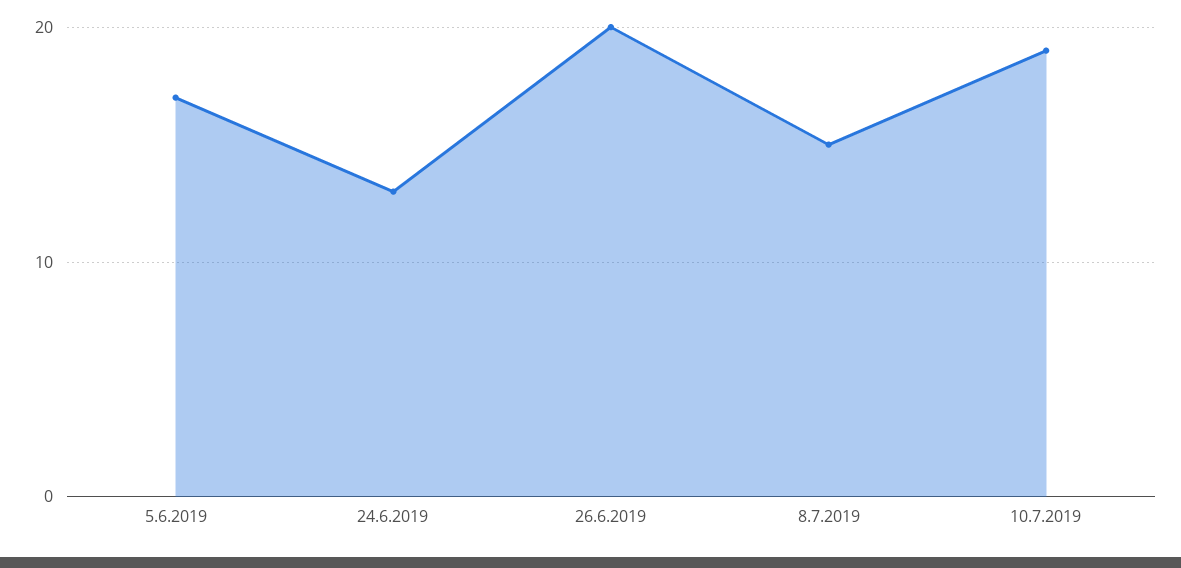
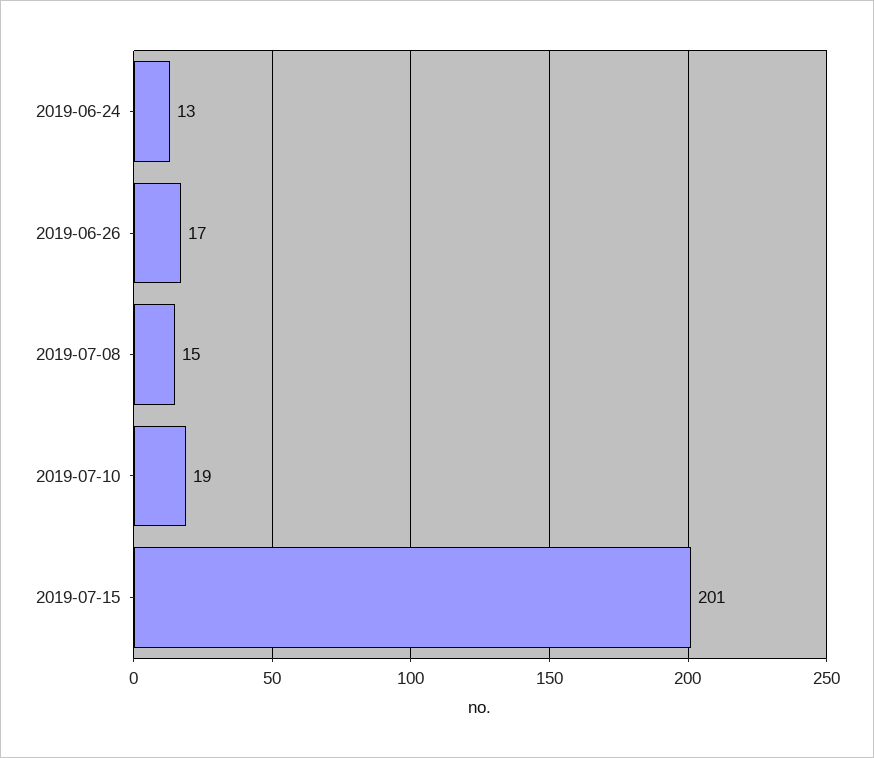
5.6.2019: 17 -> none
26.6.2019: 20 -> 17
2019-07-15: none -> 201

